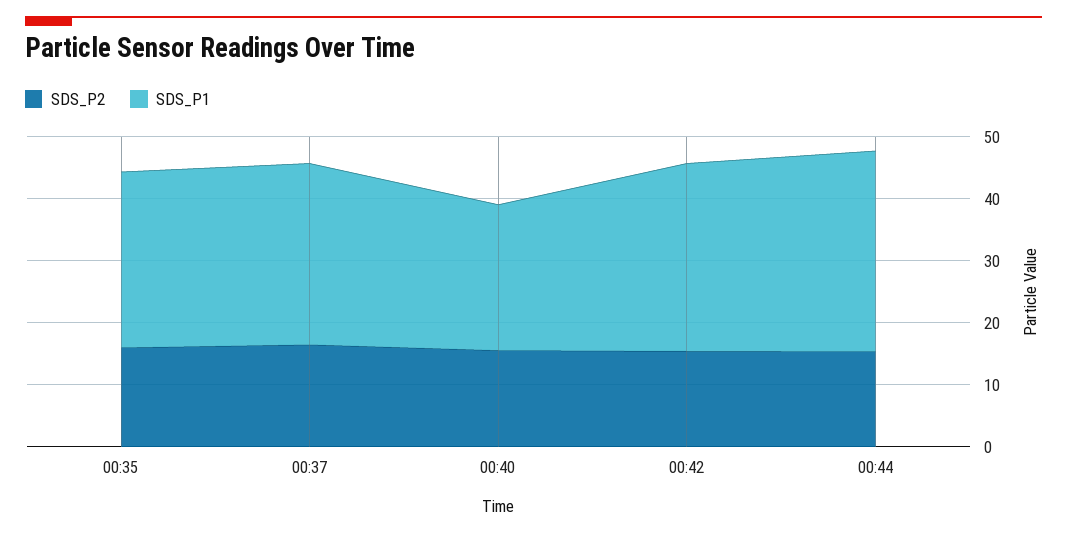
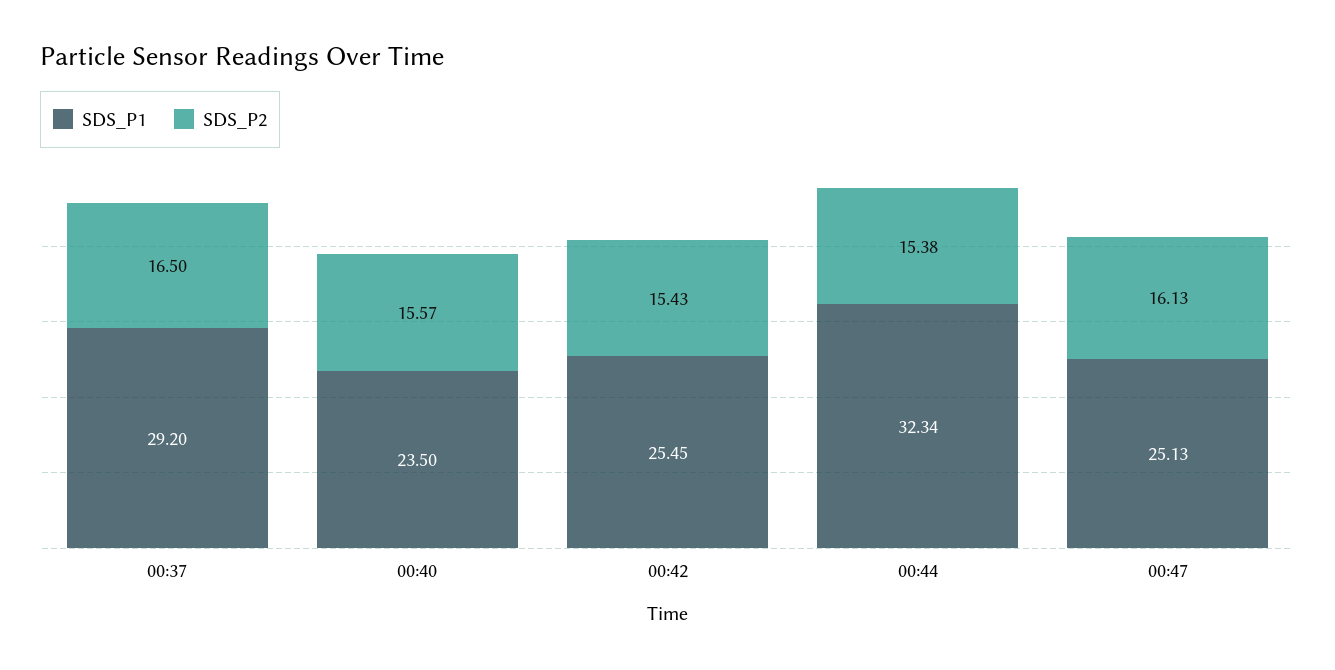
SDS_P2, 00:35: 16 -> none
SDS_P1, 00:35: 28 -> none
SDS_P1, 00:42: 30 -> 25.45
SDS_P1, 00:47: none -> 25.13
SDS_P2, 00:47: none -> 16.13

